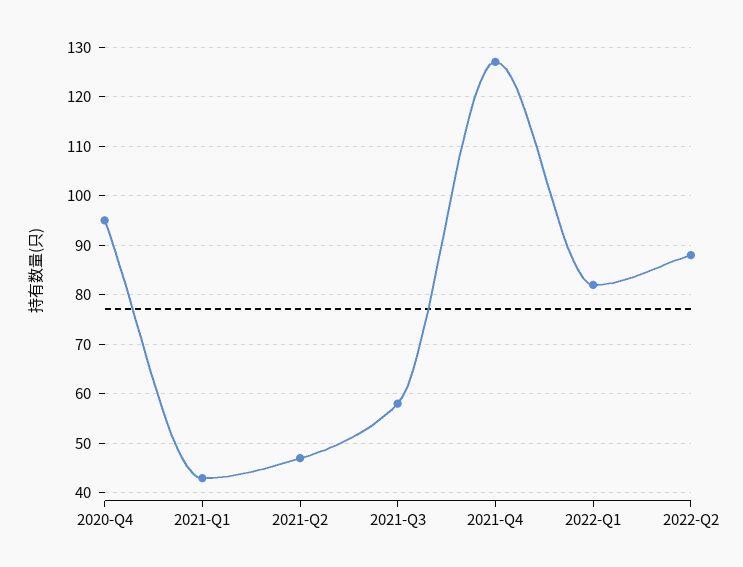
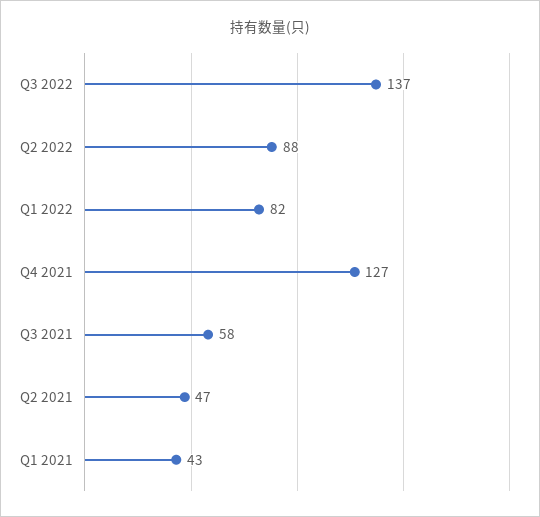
2020-Q4: 95 -> none
Q3 2022: none -> 137

